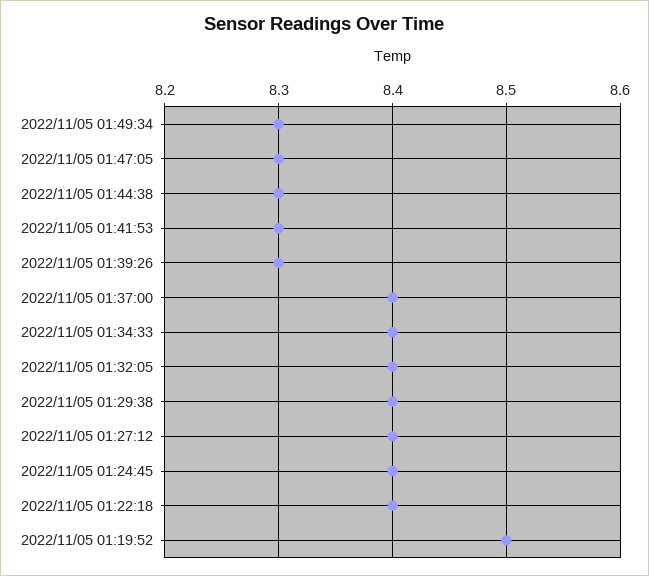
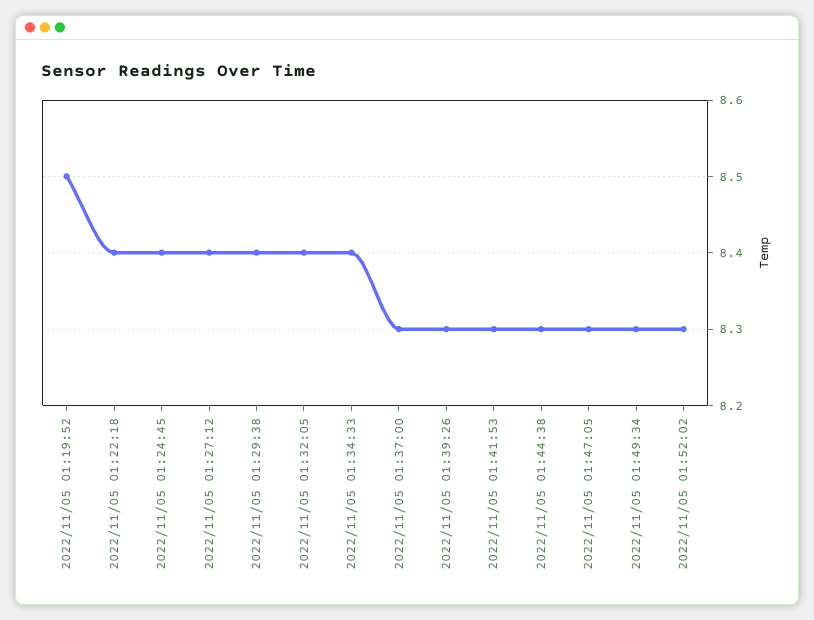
2022/11/05 01:37:00: 8.4 -> 8.3
2022/11/05 01:52:02: none -> 8.3

